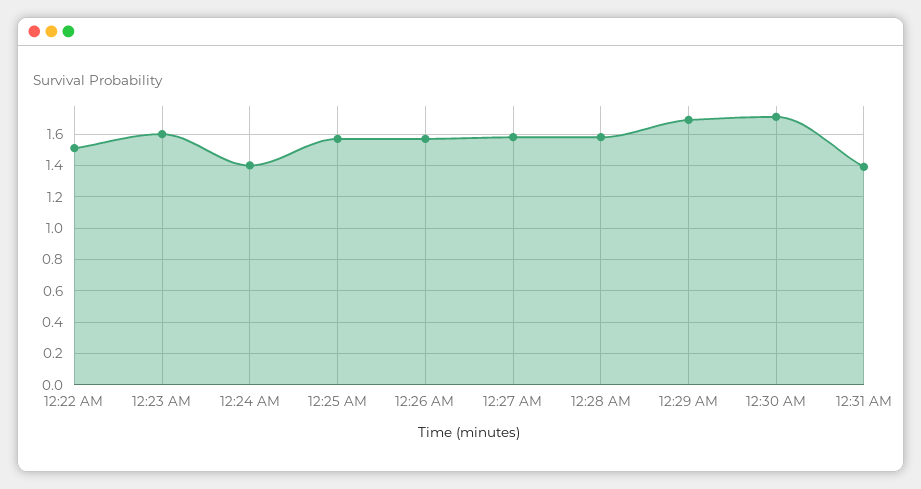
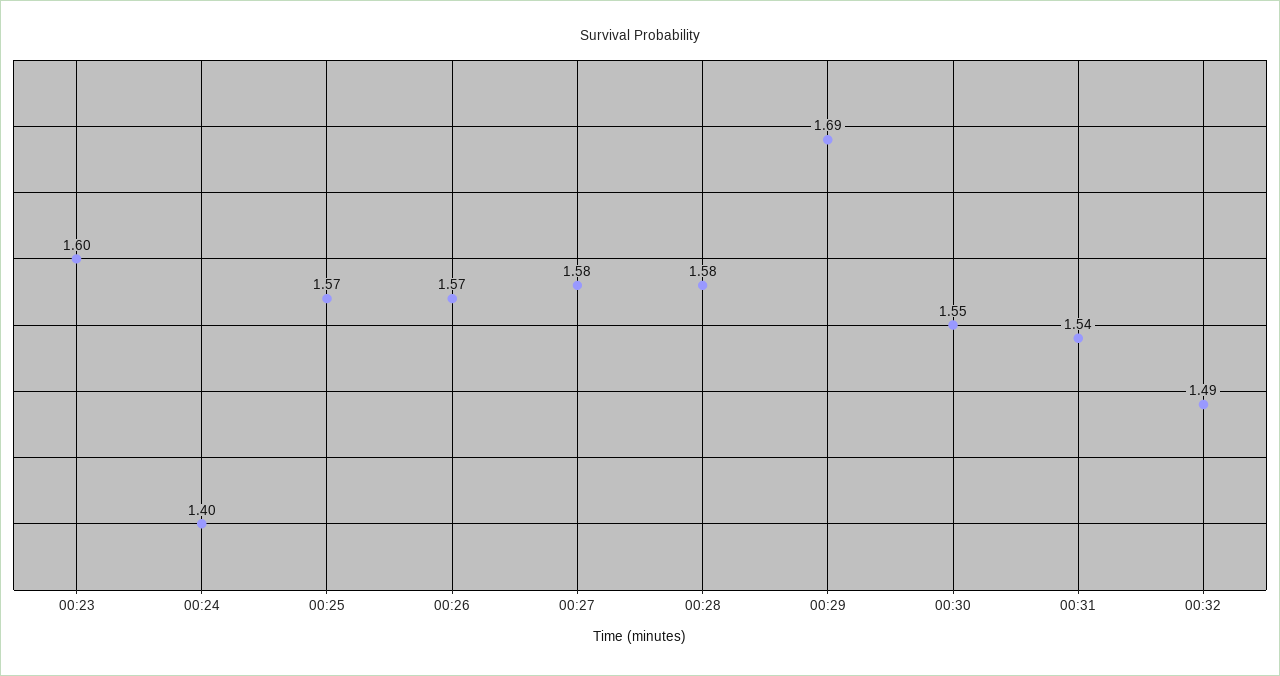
12:22 AM: 1.5 -> none
12:30 AM: 1.7 -> 1.55
12:31 AM: 1.4 -> 1.54
00:32: none -> 1.49

